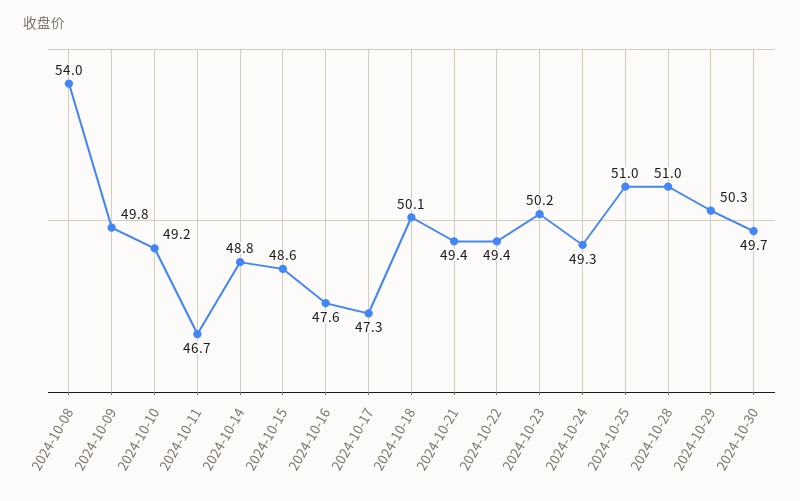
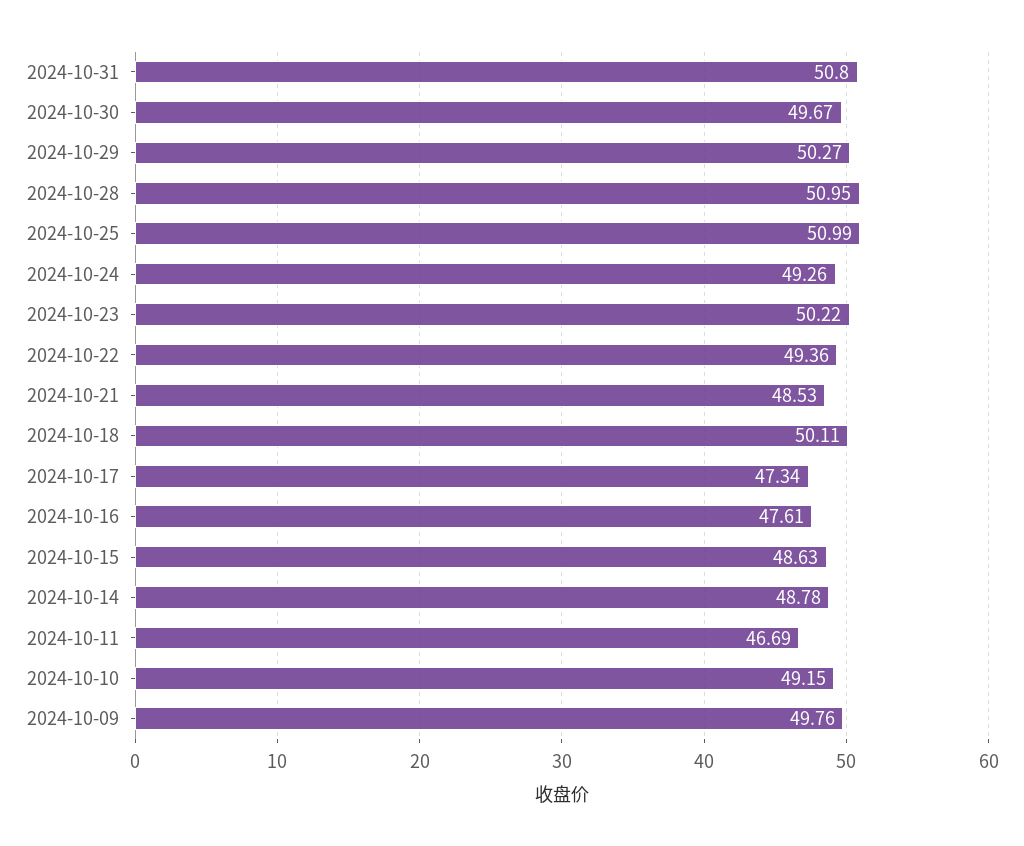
2024-10-08: 54 -> none
2024-10-21: 49.4 -> 48.53
2024-10-31: none -> 50.8

